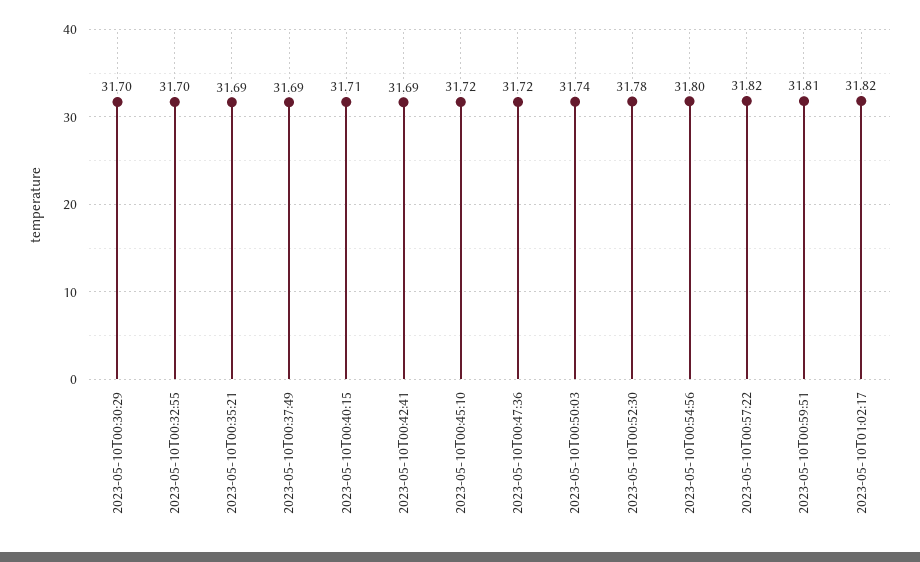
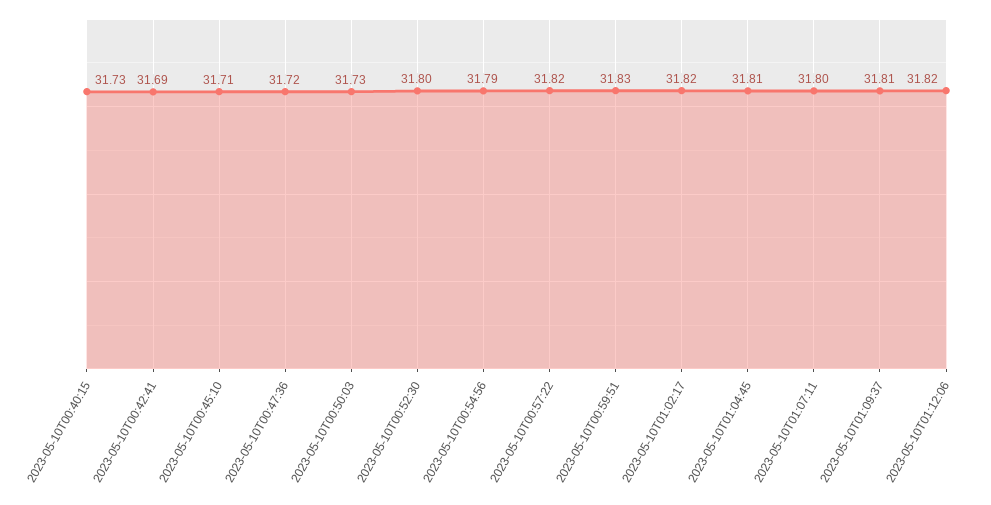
2023-05-10T00:30:29: 31.7 -> none
2023-05-10T00:32:55: 31.7 -> none
2023-05-10T00:35:21: 31.69 -> none
2023-05-10T00:37:49: 31.69 -> none
2023-05-10T00:40:15: 31.71 -> 31.73
2023-05-10T00:45:10: 31.72 -> 31.71
2023-05-10T00:50:03: 31.74 -> 31.73
2023-05-10T00:52:30: 31.78 -> 31.8
2023-05-10T00:54:56: 31.8 -> 31.79
2023-05-10T00:59:51: 31.81 -> 31.83
2023-05-10T01:04:45: none -> 31.81
2023-05-10T01:07:11: none -> 31.8
2023-05-10T01:09:37: none -> 31.81
2023-05-10T01:12:06: none -> 31.82

